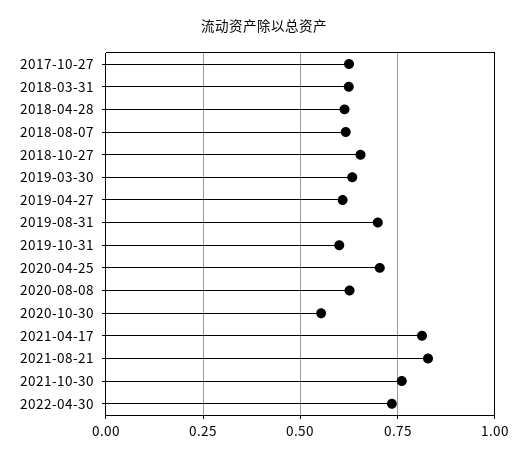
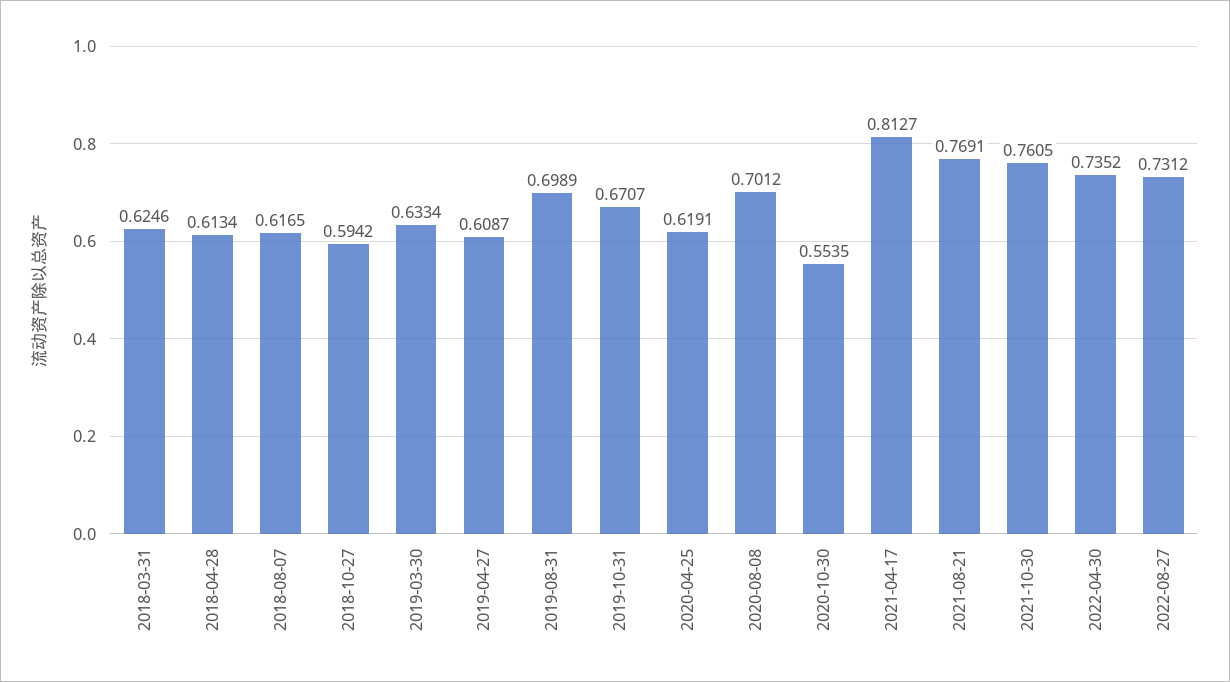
2017-10-27: 0.625 -> none
2018-10-27: 0.65 -> 0.5942
2019-10-31: 0.6 -> 0.6707
2020-04-25: 0.7 -> 0.6191
2020-08-08: 0.625 -> 0.7012
2021-08-21: 0.825 -> 0.7691
2022-08-27: none -> 0.7312

